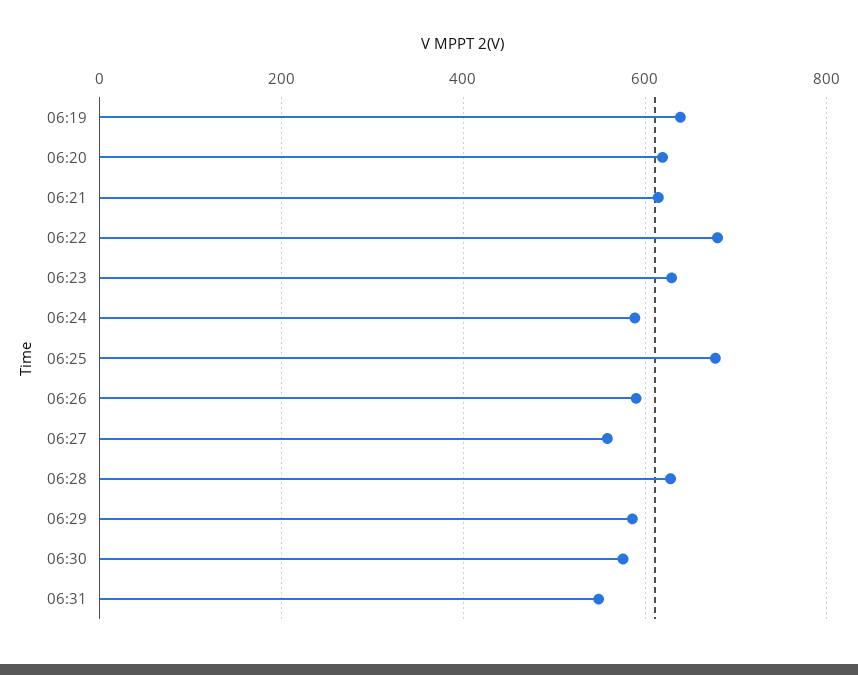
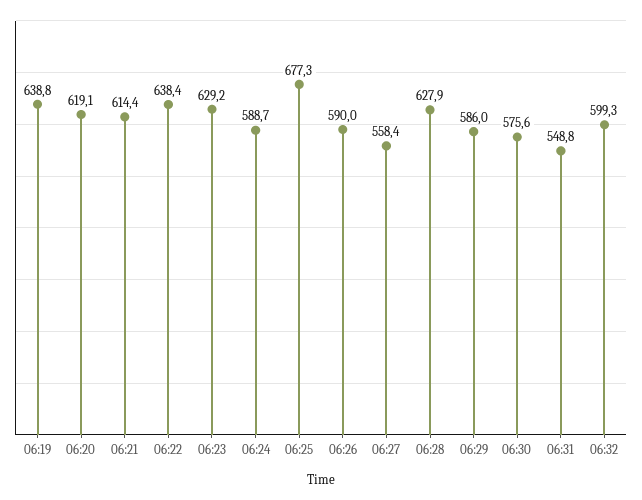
06:22: 680 -> 638.4
06:32: none -> 599.3

